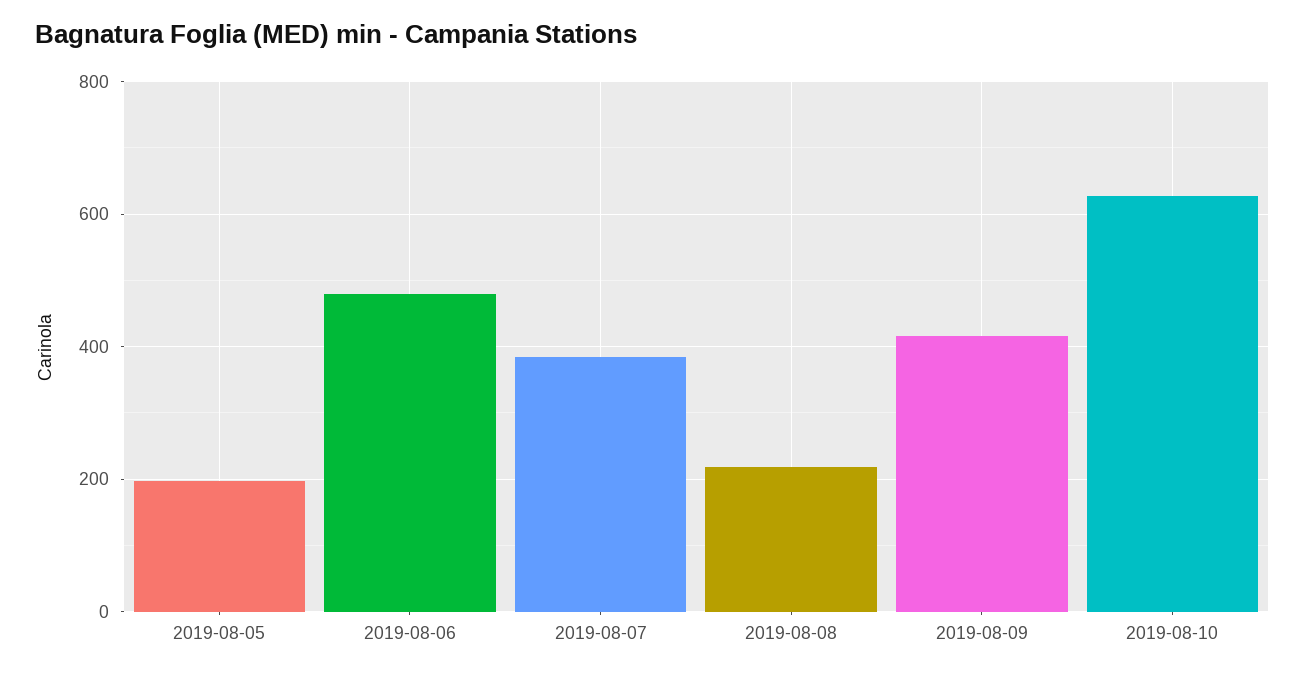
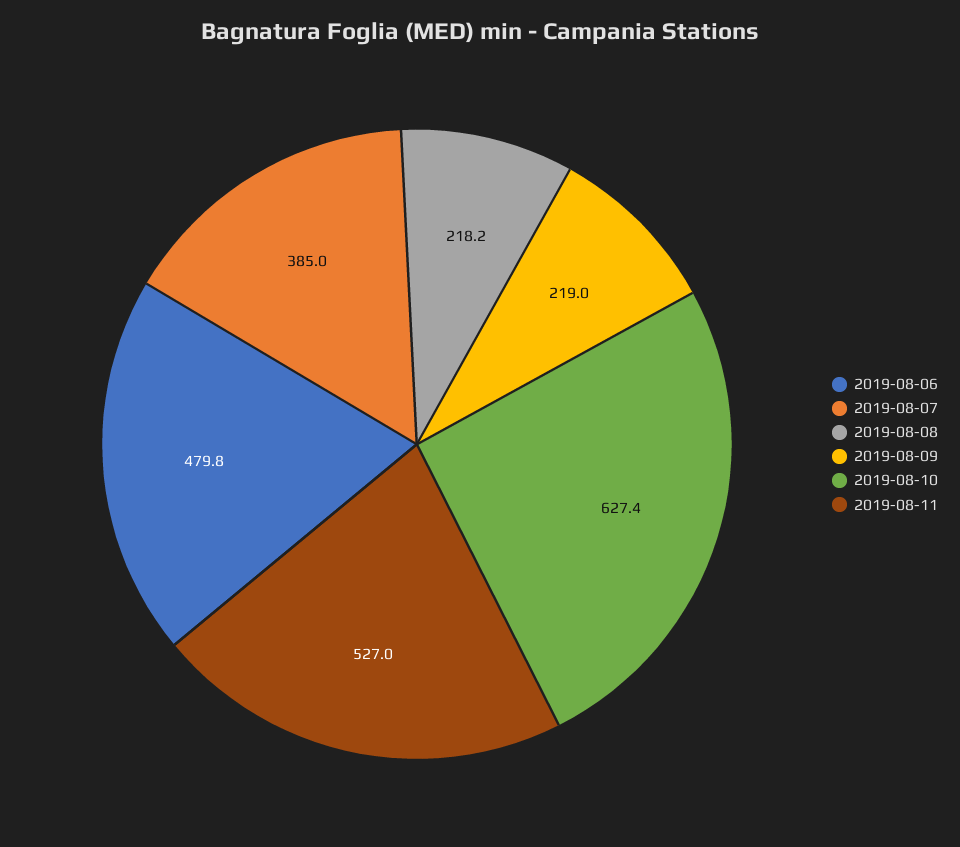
2019-08-05: 200 -> none
2019-08-09: 420 -> 219
2019-08-11: none -> 527

